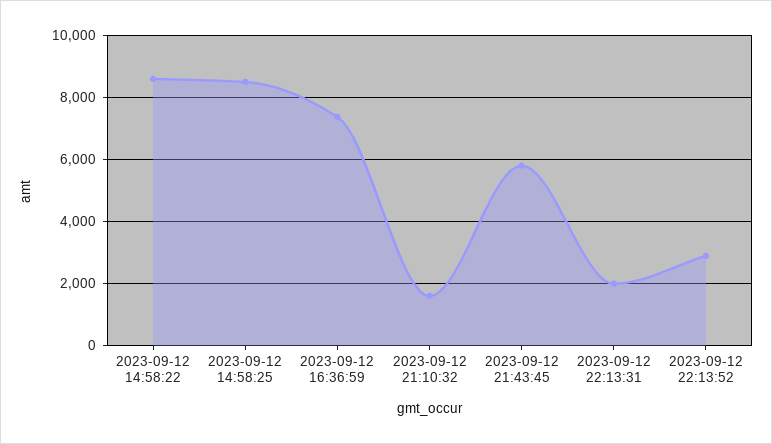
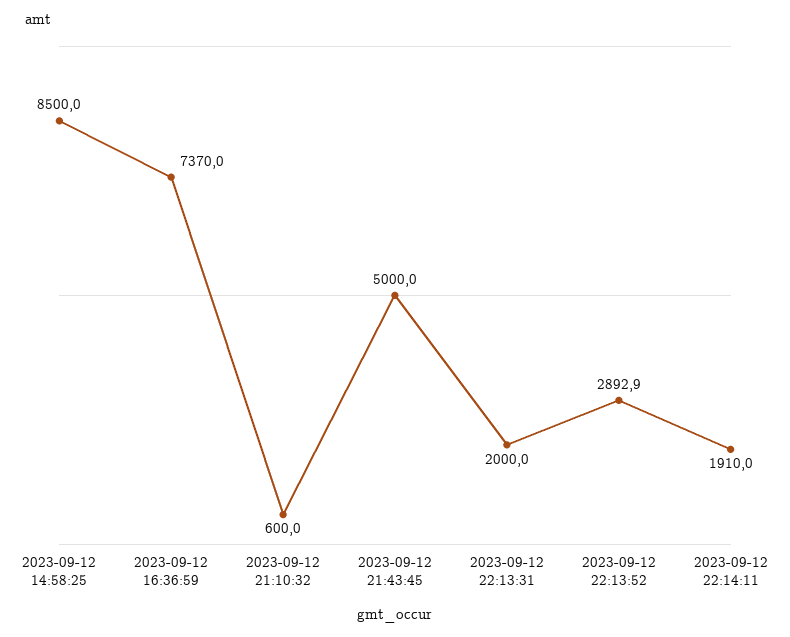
2023-09-12 14:58:22: 8600 -> none
2023-09-12 21:10:32: 1600 -> 600
2023-09-12 21:43:45: 5800 -> 5000
2023-09-12 22:14:11: none -> 1910

